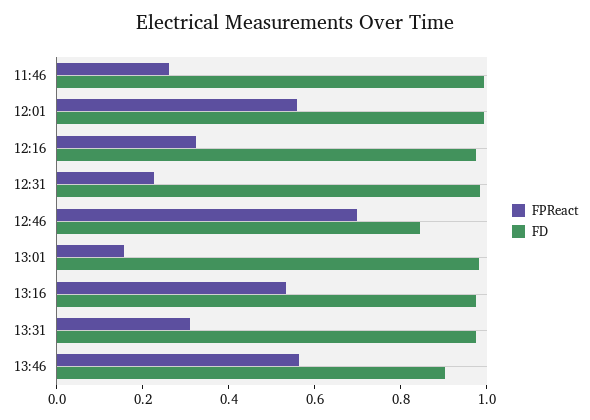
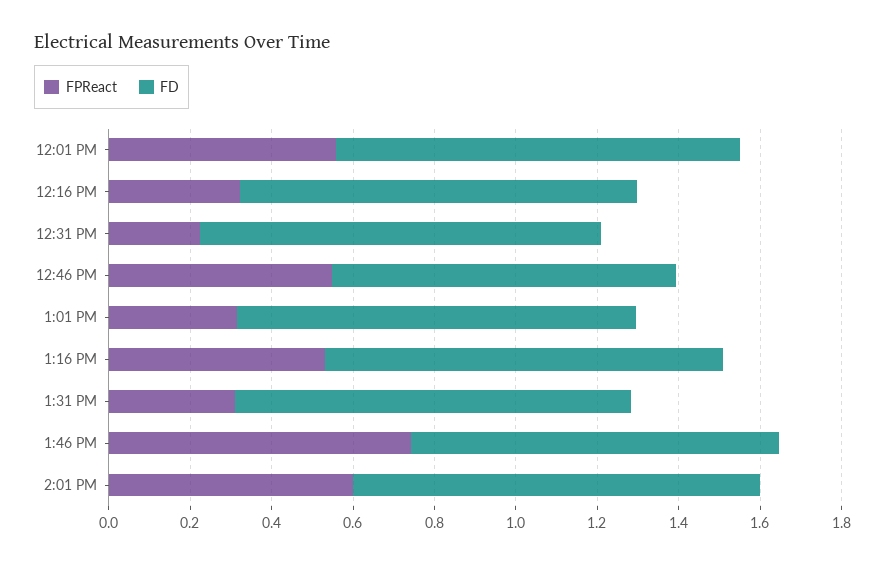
FPReact, 11:46: 0.25 -> none
FD, 11:46: 1 -> none
FPReact, 12:46: 0.7 -> 0.55
FPReact, 13:01: 0.15 -> 0.3
FPReact, 13:46: 0.55 -> 0.75
FPReact, 2:01 PM: none -> 0.6
FD, 2:01 PM: none -> 1

